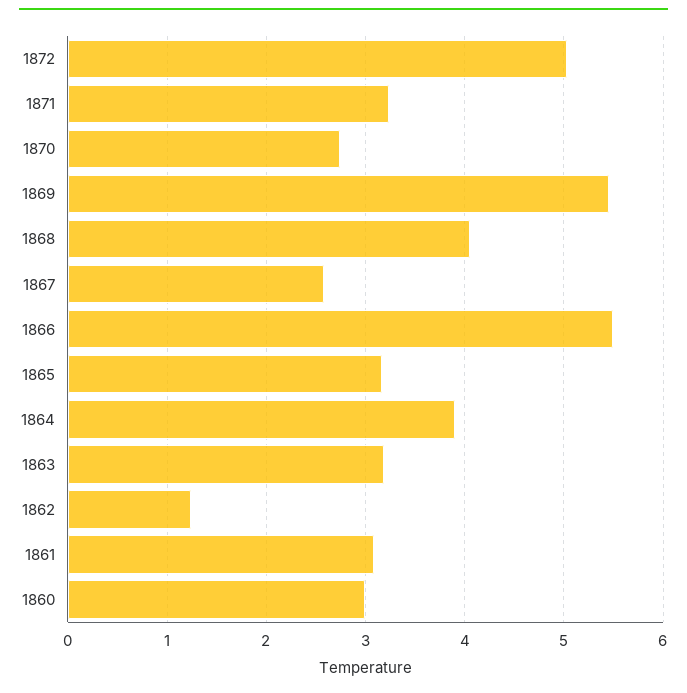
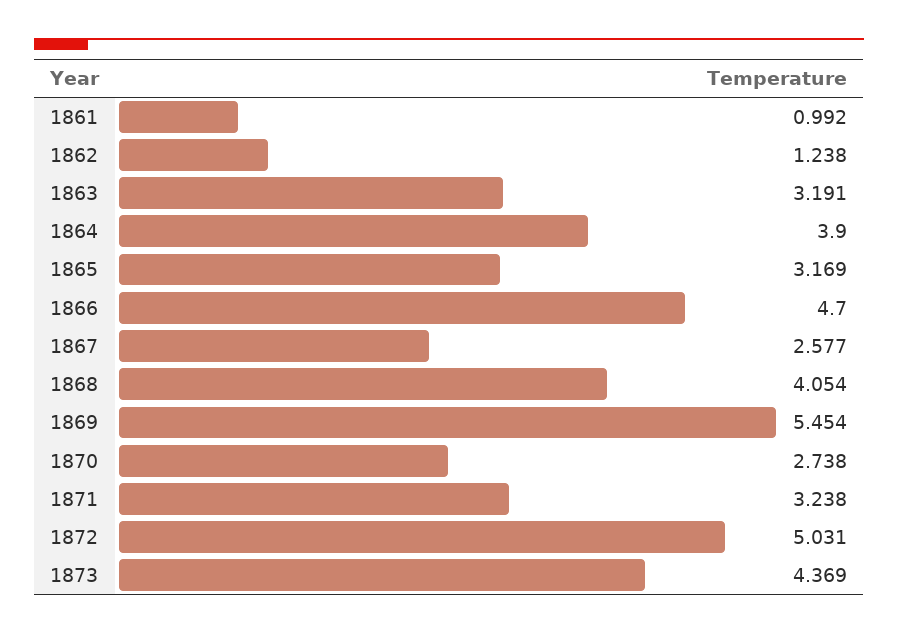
1866: 5.5 -> 4.7
1861: 3.1 -> 0.992
1860: 3 -> none
1873: none -> 4.369

